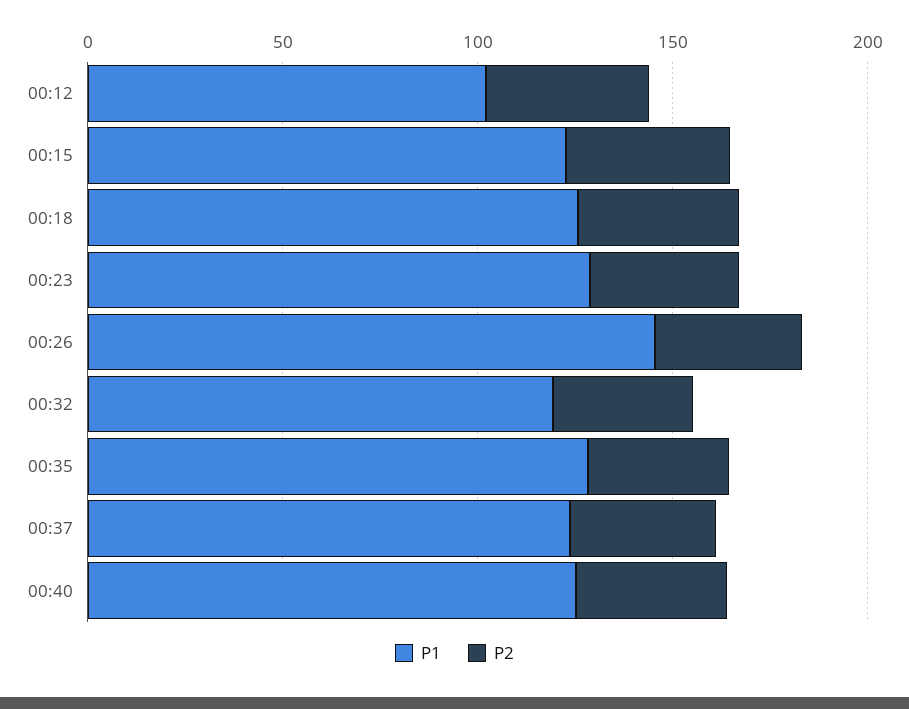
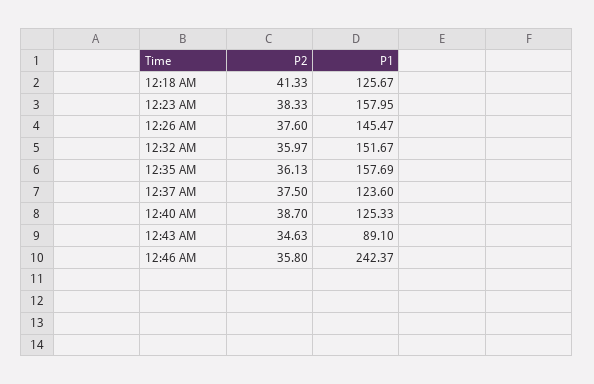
P1, 00:12: 100 -> none
P2, 00:12: 40 -> none
P1, 00:15: 120 -> none
P2, 00:15: 40 -> none
P1, 00:23: 130 -> 157.95
P1, 00:32: 120 -> 151.67
P1, 00:35: 130 -> 157.69
P2, 12:43 AM: none -> 34.63
P1, 12:43 AM: none -> 89.1
P2, 12:46 AM: none -> 35.8
P1, 12:46 AM: none -> 242.37

